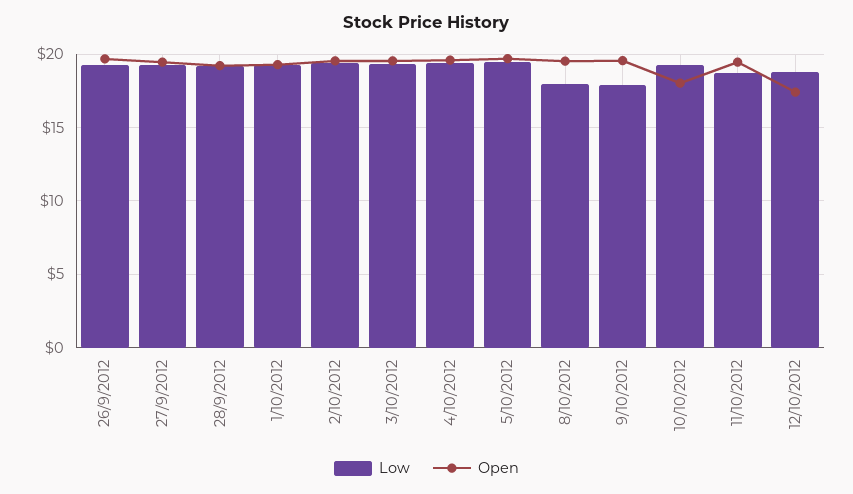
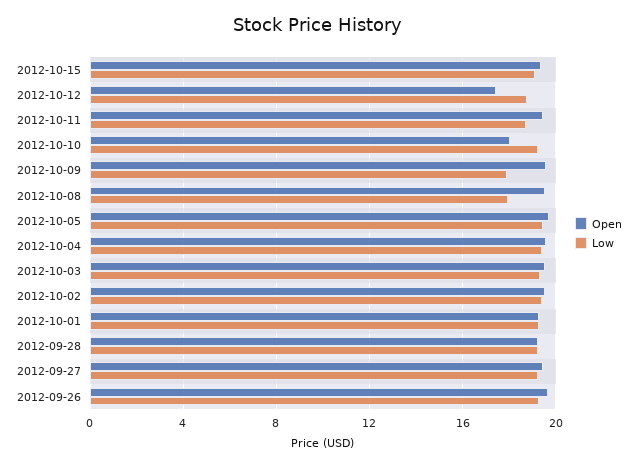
Open, 2012-10-15: none -> 19.5
Low, 2012-10-15: none -> 19

